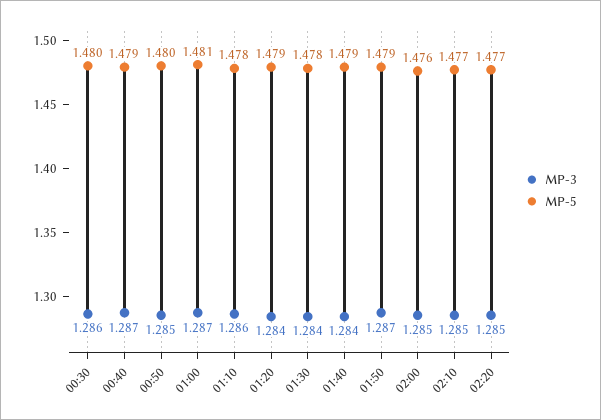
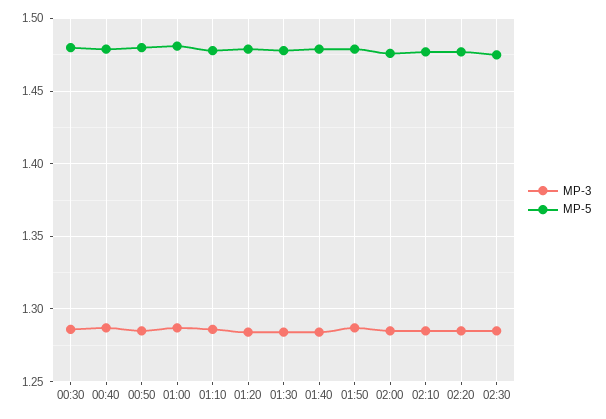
MP-3, 02:30: none -> 1.285
MP-5, 02:30: none -> 1.475

